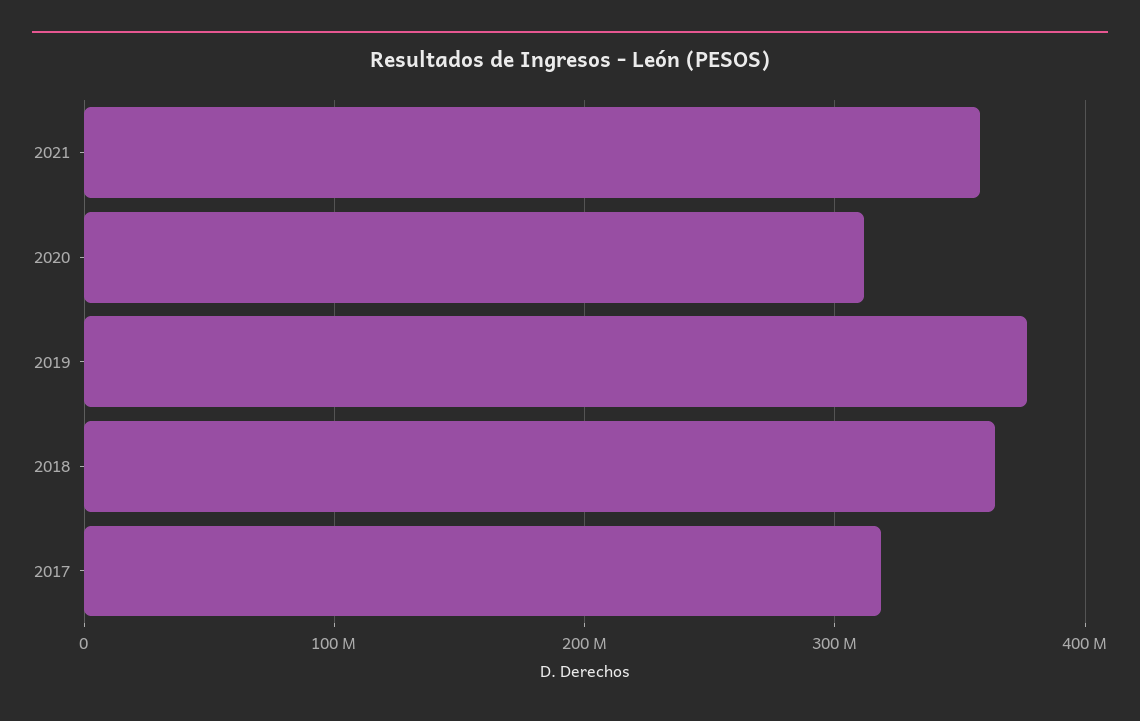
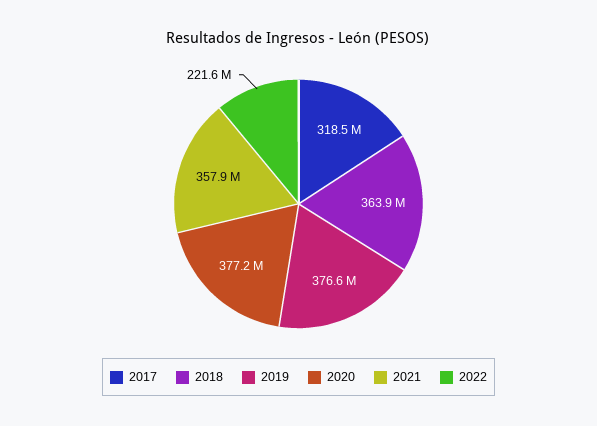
2020: 310000000 -> 377200000
2022: none -> 221600000

